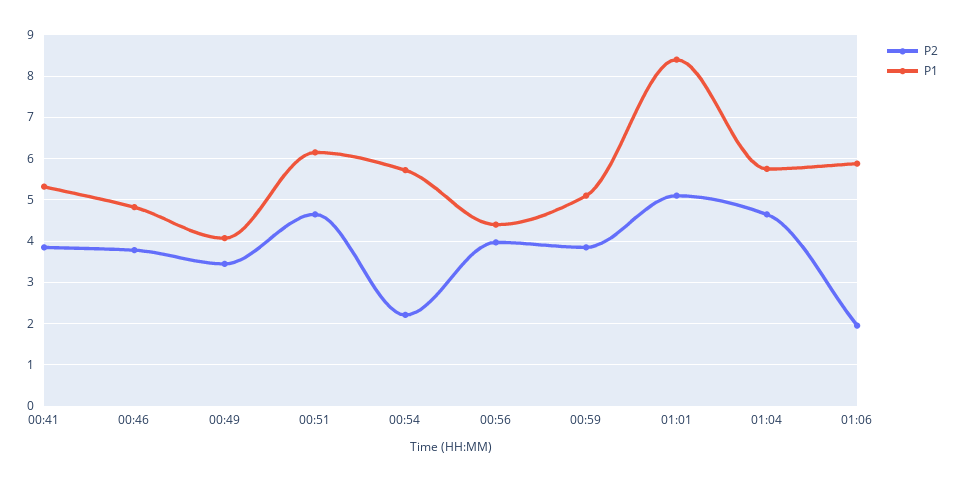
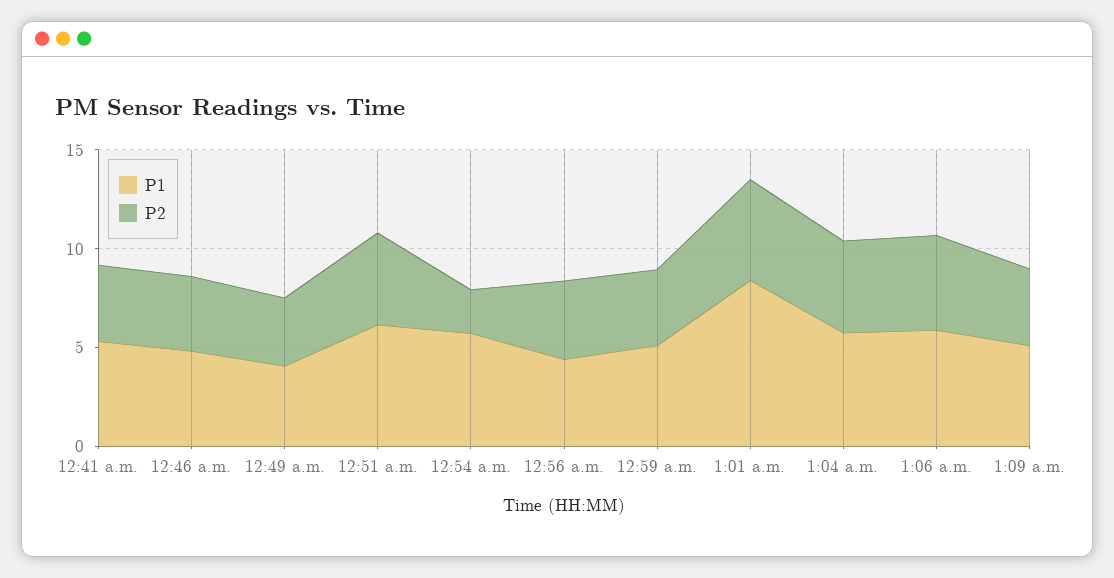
P2, 01:06: 2 -> 5
P1, 1:09 a.m.: none -> 5
P2, 1:09 a.m.: none -> 4

